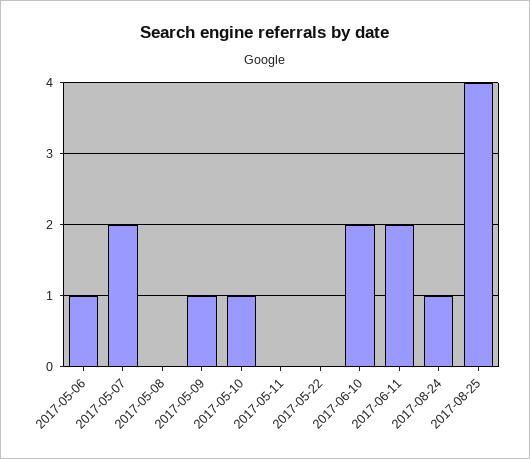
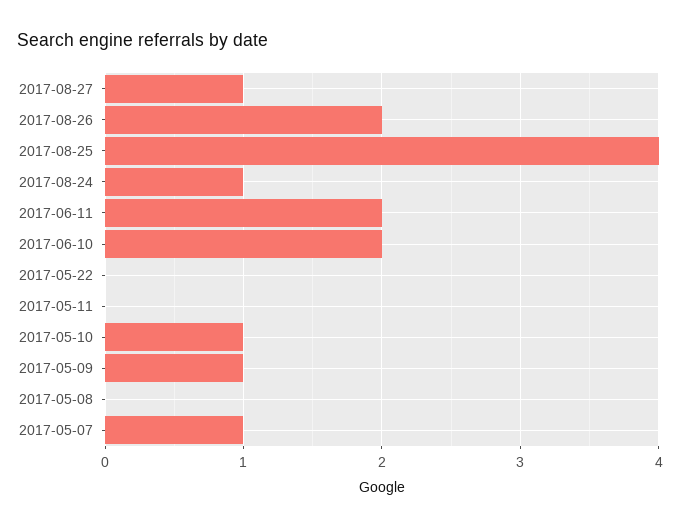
2017-05-06: 1 -> none
2017-05-07: 2 -> 1
2017-08-27: none -> 1
2017-08-26: none -> 2

